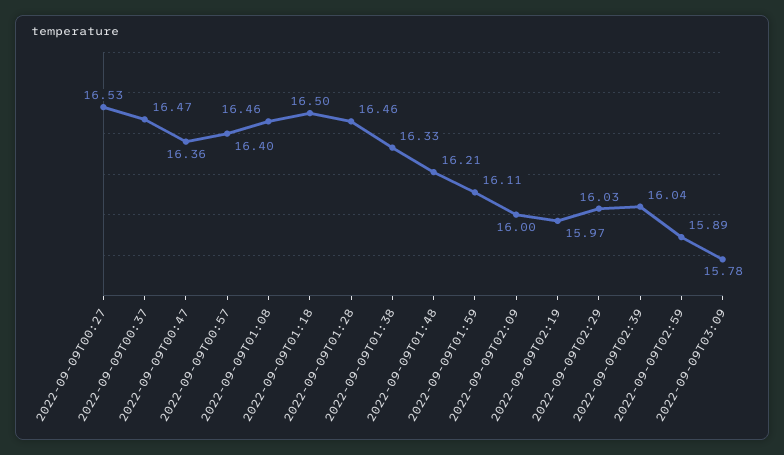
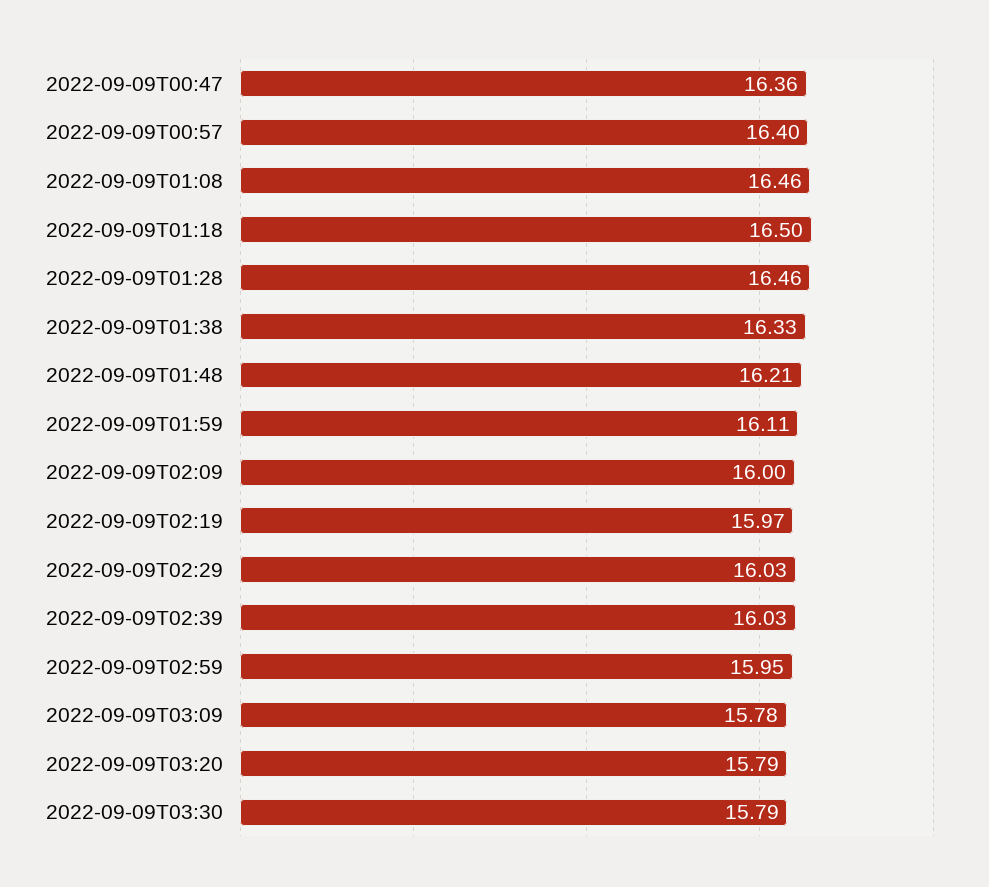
2022-09-09T00:27: 16.53 -> none
2022-09-09T00:37: 16.47 -> none
2022-09-09T02:39: 16.04 -> 16.03
2022-09-09T02:59: 15.89 -> 15.95
2022-09-09T03:20: none -> 15.79
2022-09-09T03:30: none -> 15.79

